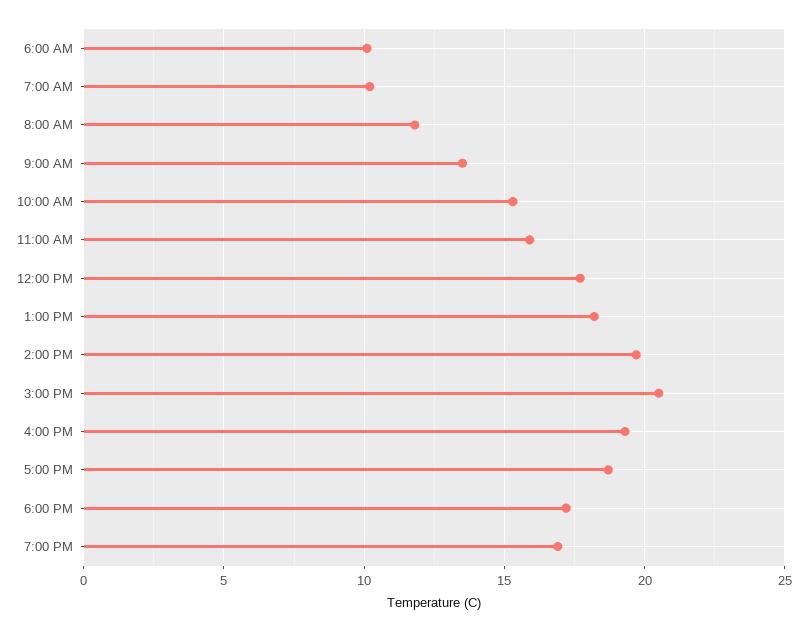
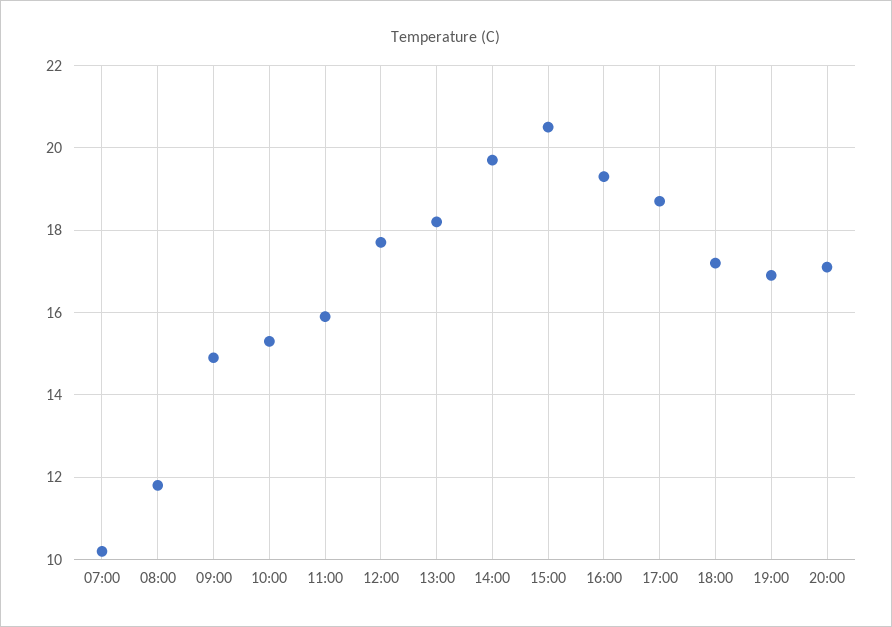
6:00 AM: 10 -> none
9:00 AM: 13.5 -> 15
20:00: none -> 17

